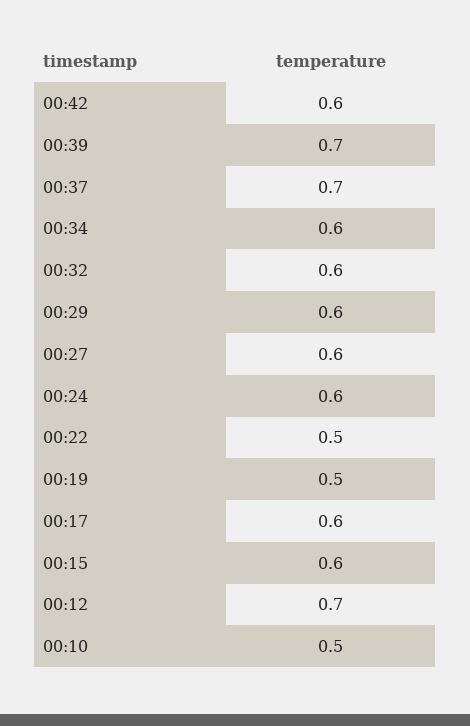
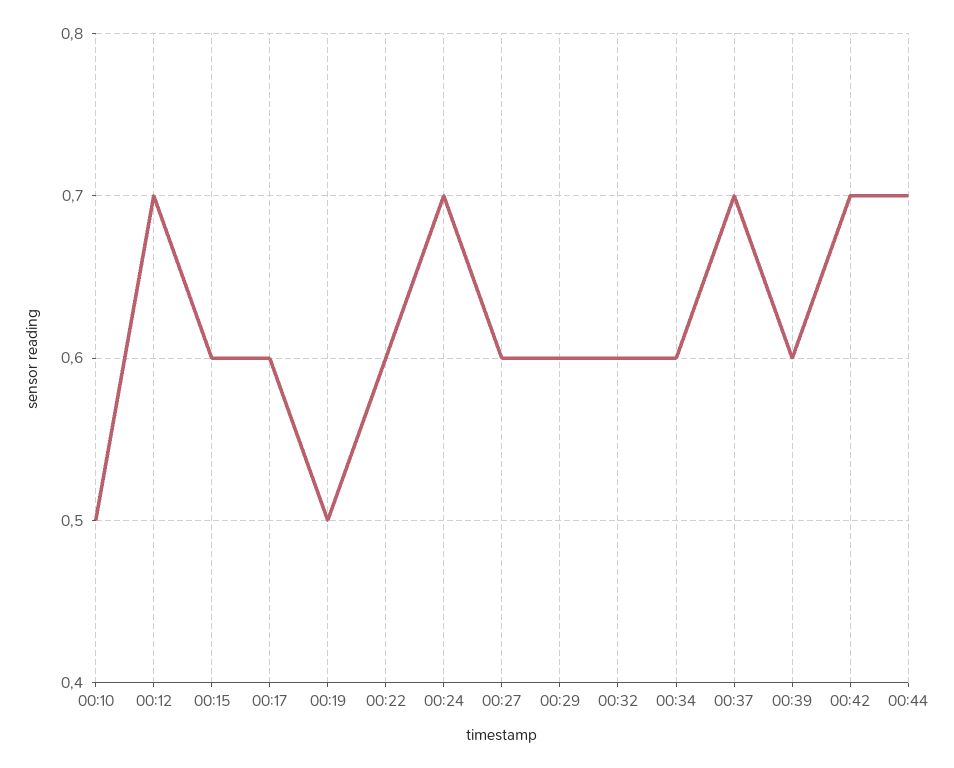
00:42: 0.6 -> 0.7
00:39: 0.7 -> 0.6
00:24: 0.6 -> 0.7
00:22: 0.5 -> 0.6
00:44: none -> 0.7

